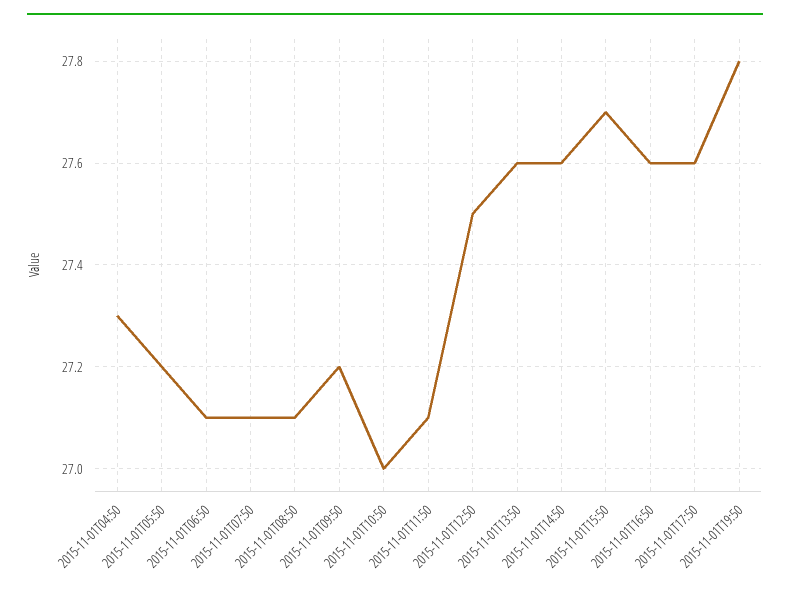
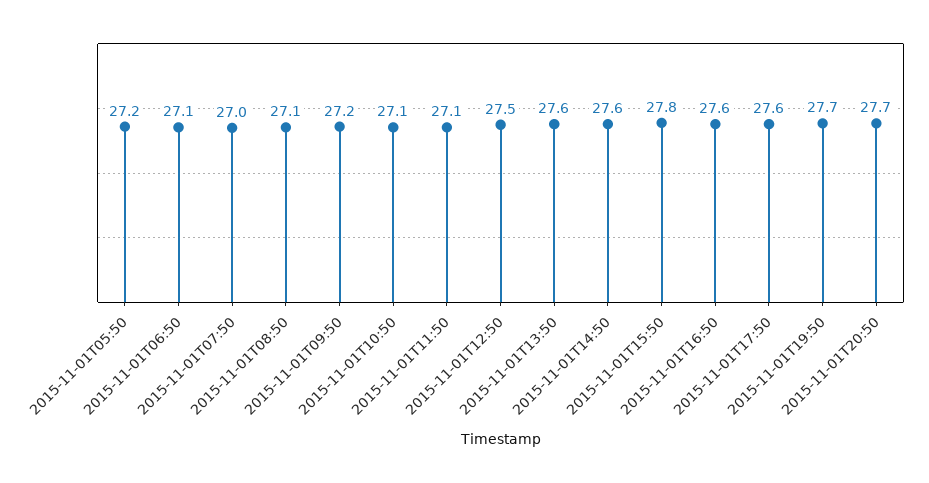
2015-11-01T04:50: 27.3 -> none
2015-11-01T07:50: 27.1 -> 27
2015-11-01T10:50: 27 -> 27.1
2015-11-01T15:50: 27.7 -> 27.8
2015-11-01T19:50: 27.8 -> 27.7
2015-11-01T20:50: none -> 27.7

